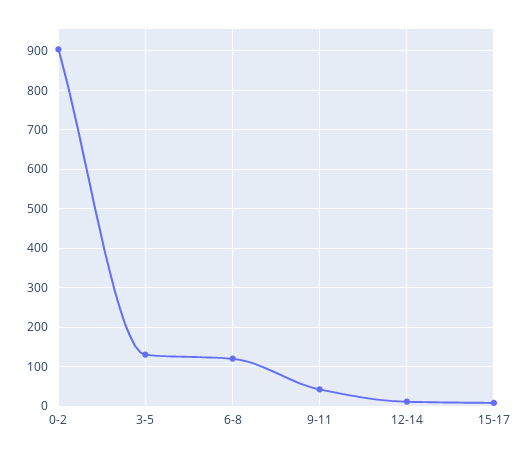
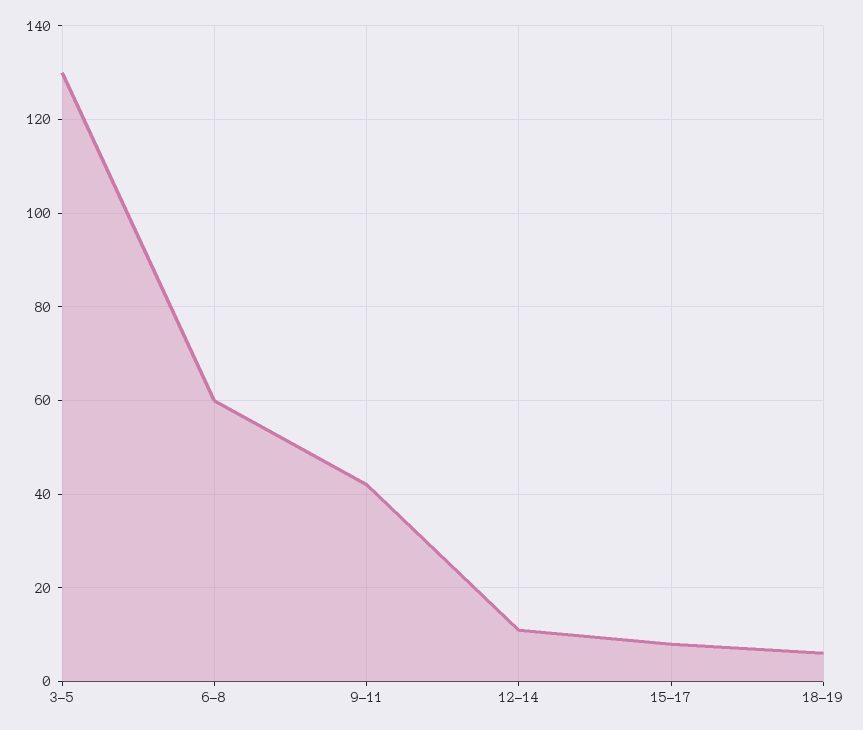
0-2: 900 -> none
6-8: 120 -> 60
18-19: none -> 5

